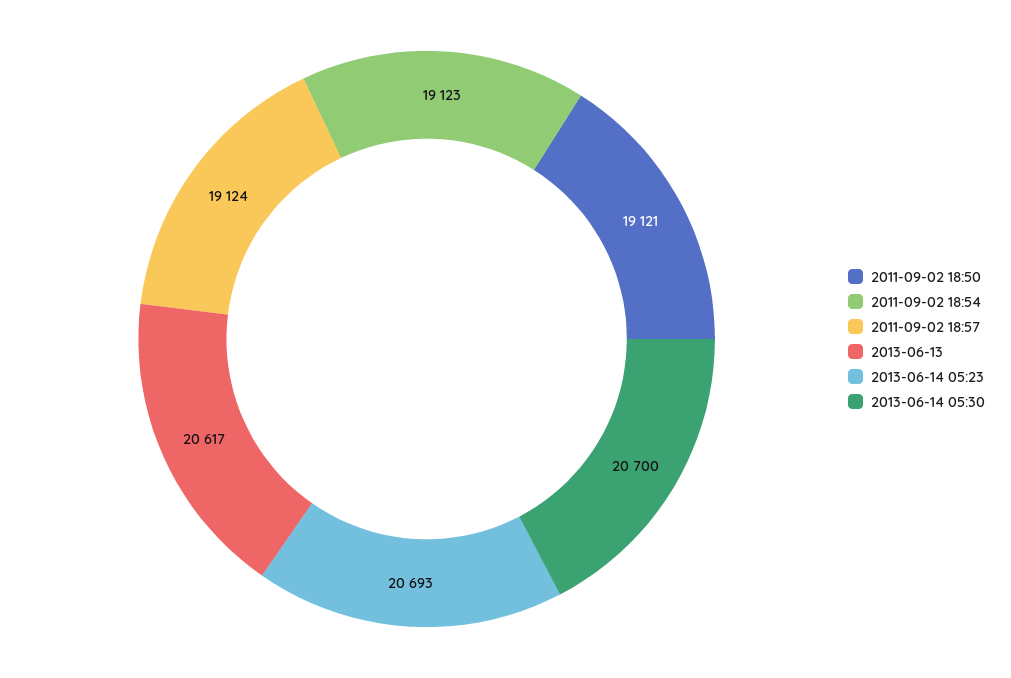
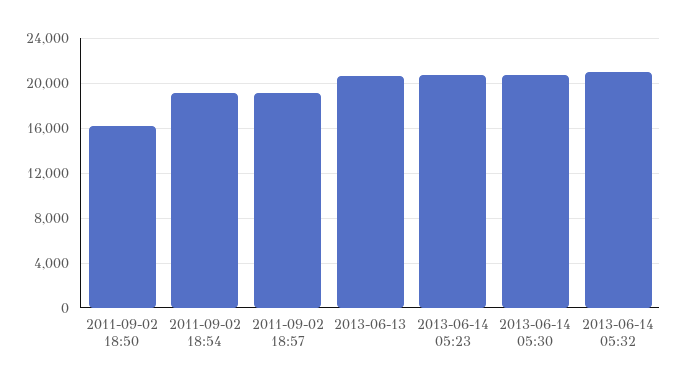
2011-09-02 18:50: 19121 -> 16000
2013-06-14 05:32: none -> 21000

